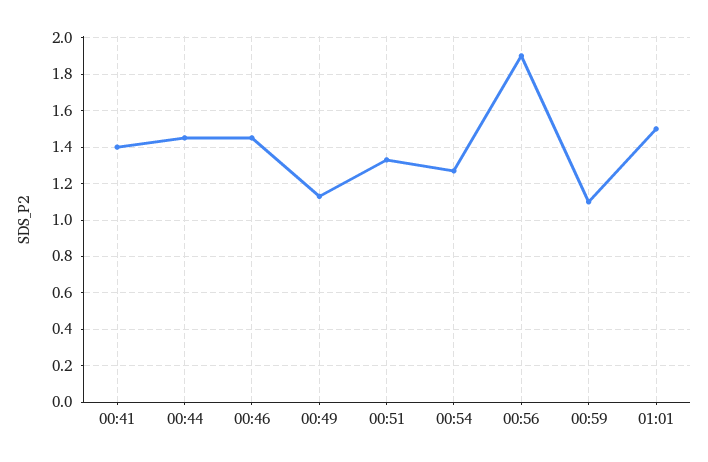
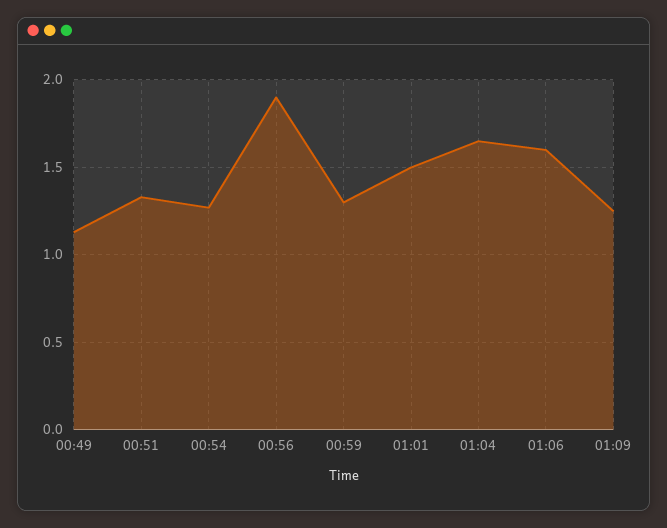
00:41: 1.4 -> none
00:44: 1.45 -> none
00:46: 1.45 -> none
00:59: 1.1 -> 1.3
01:04: none -> 1.65
01:06: none -> 1.6
01:09: none -> 1.25

